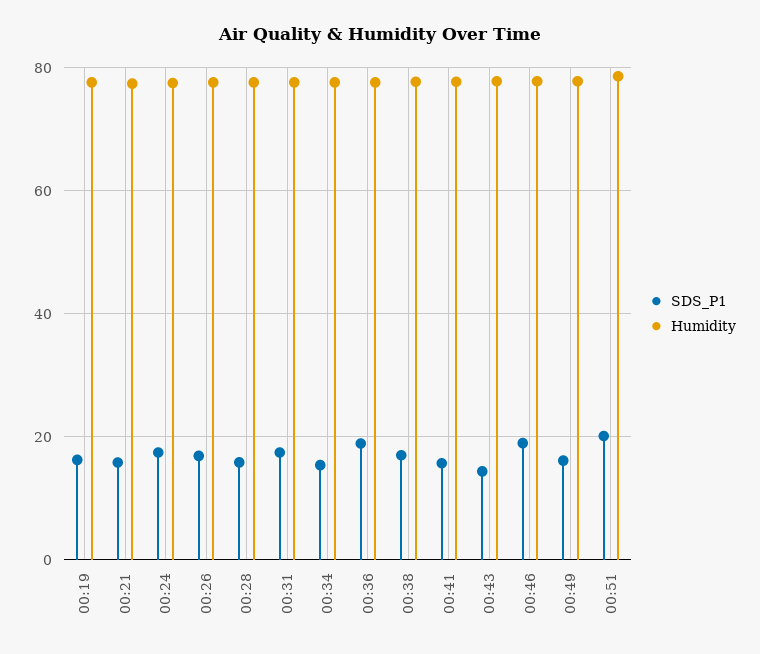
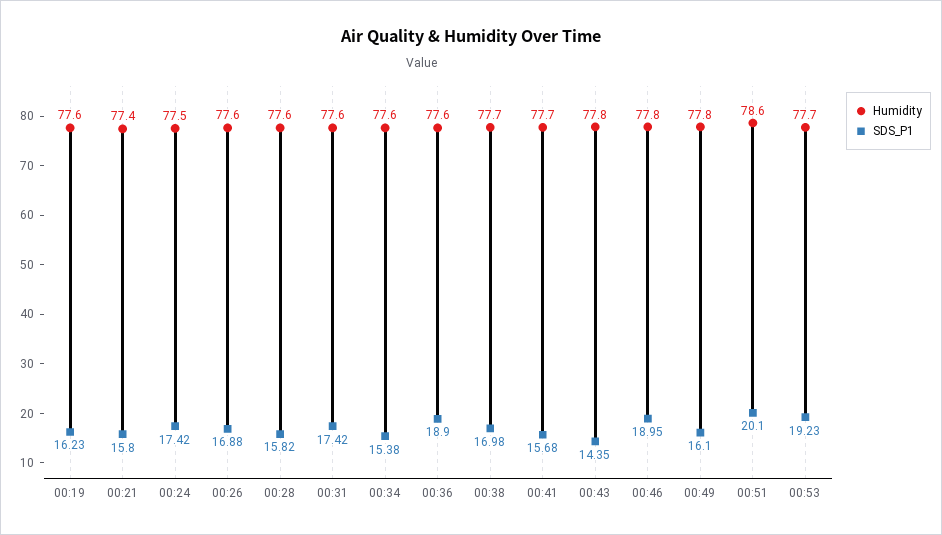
Humidity, 00:53: none -> 77.7
SDS_P1, 00:53: none -> 19.23

